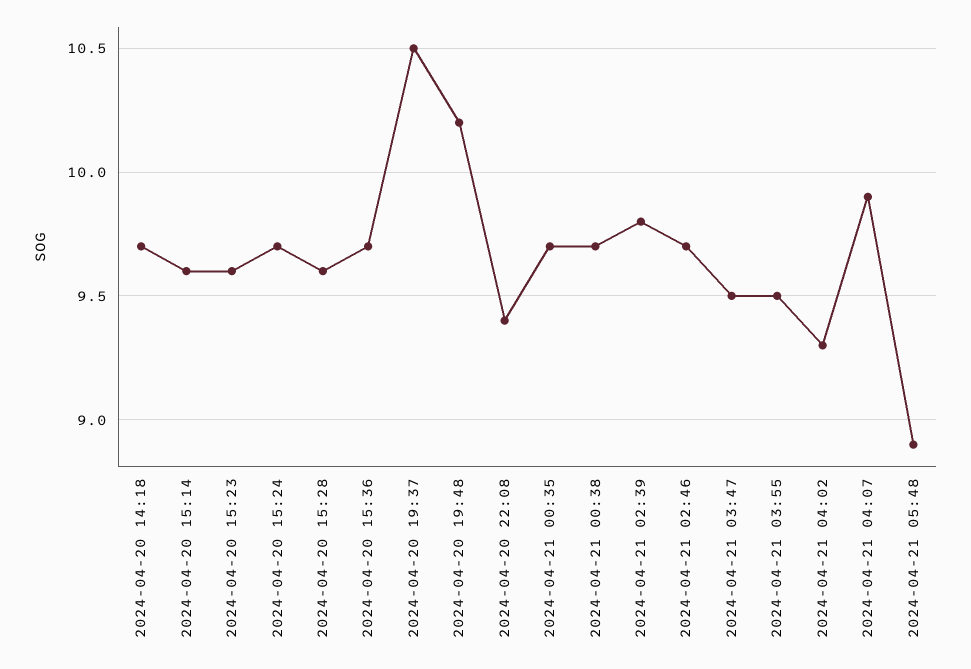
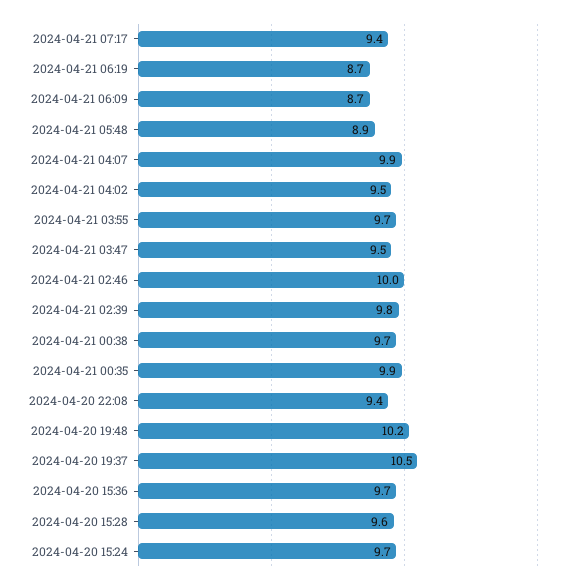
2024-04-20 14:18: 9.7 -> none
2024-04-20 15:14: 9.6 -> none
2024-04-20 15:23: 9.6 -> none
2024-04-21 00:35: 9.7 -> 9.9
2024-04-21 02:46: 9.7 -> 10
2024-04-21 03:55: 9.5 -> 9.7
2024-04-21 04:02: 9.3 -> 9.5
2024-04-21 07:17: none -> 9.4
2024-04-21 06:19: none -> 8.7
2024-04-21 06:09: none -> 8.7

